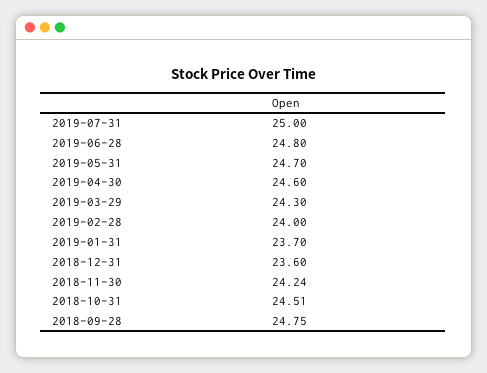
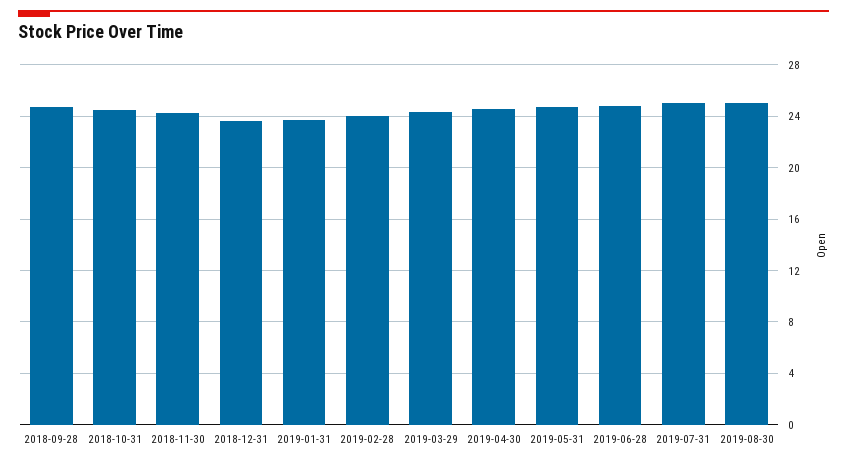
2019-08-30: none -> 25

